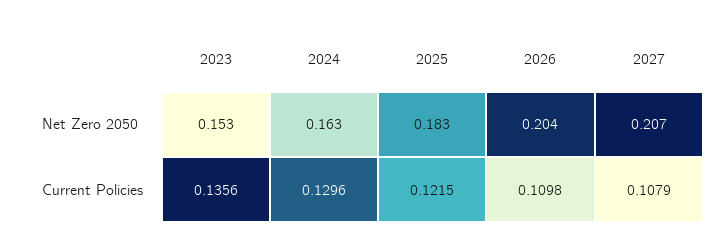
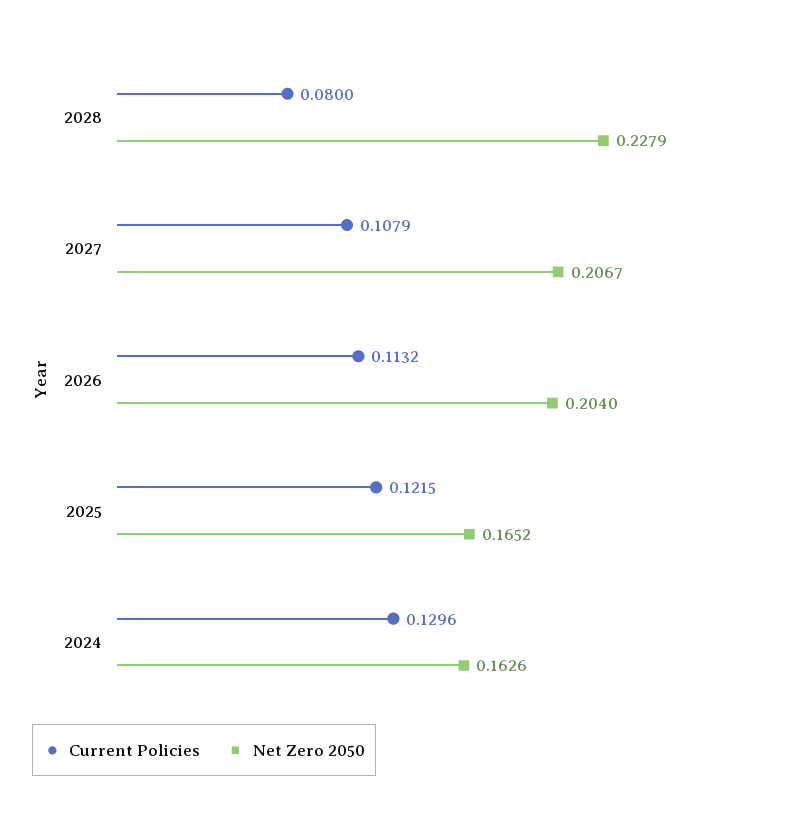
Net Zero 2050, 2023: 0.153 -> none
Net Zero 2050, 2025: 0.183 -> 0.1652
Current Policies, 2023: 0.1356 -> none
Current Policies, 2026: 0.1098 -> 0.1132
Current Policies, 2028: none -> 0.08
Net Zero 2050, 2028: none -> 0.2279

